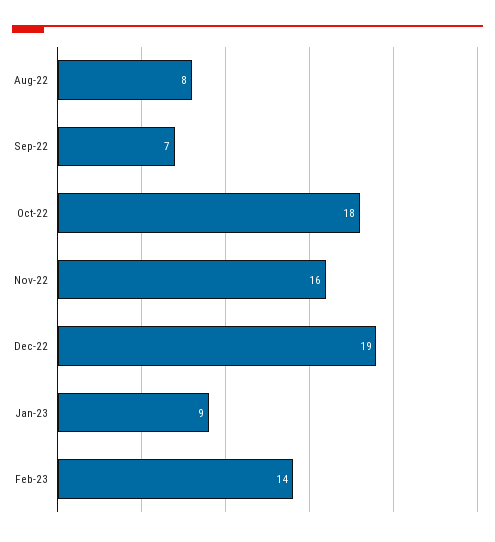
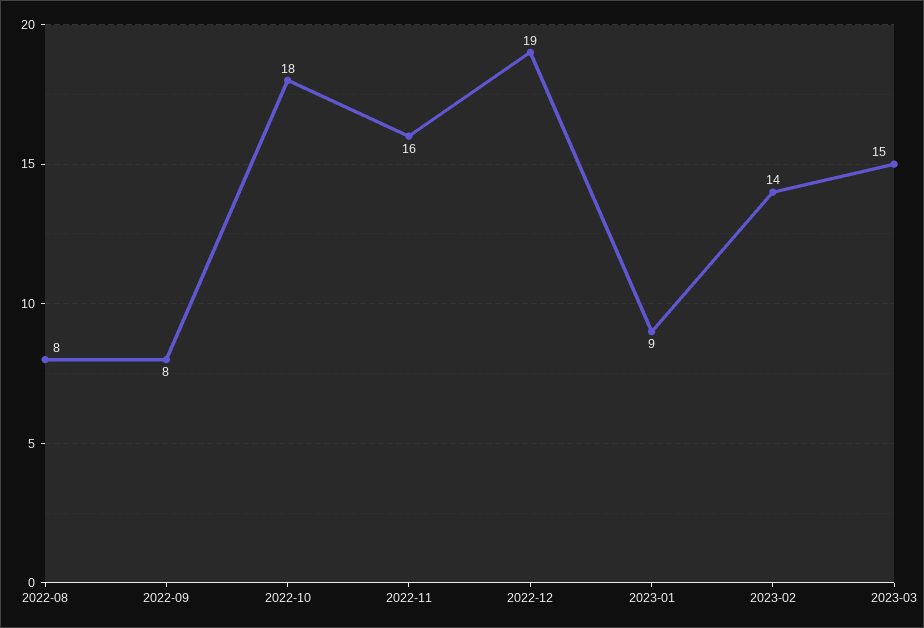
Sep-22: 7 -> 8
2023-03: none -> 15

